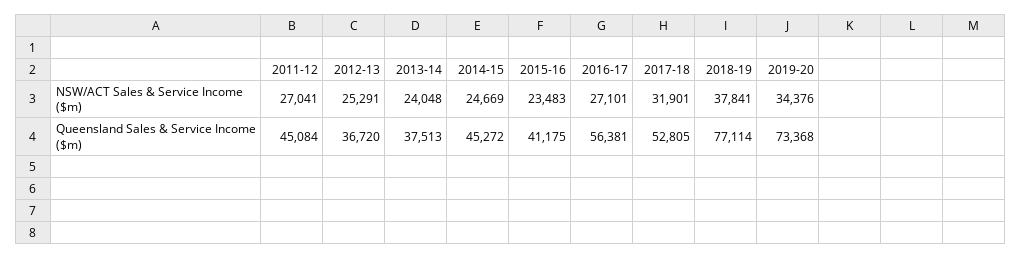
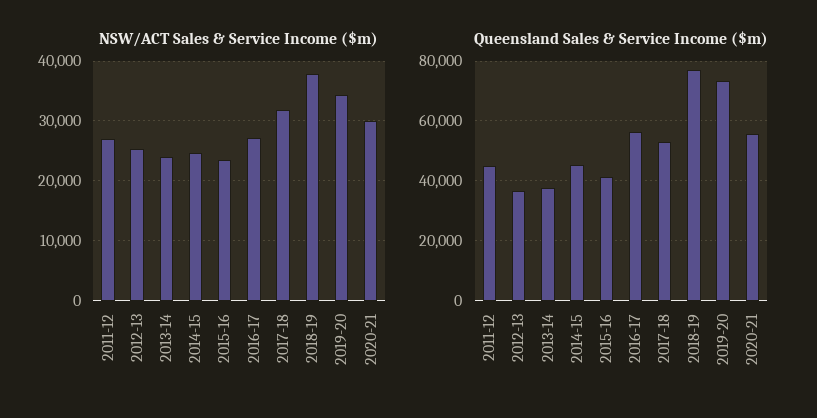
NSW/ACT Sales & Service Income ($m), 2020-21: none -> 30000
Queensland Sales & Service Income ($m), 2020-21: none -> 55000

